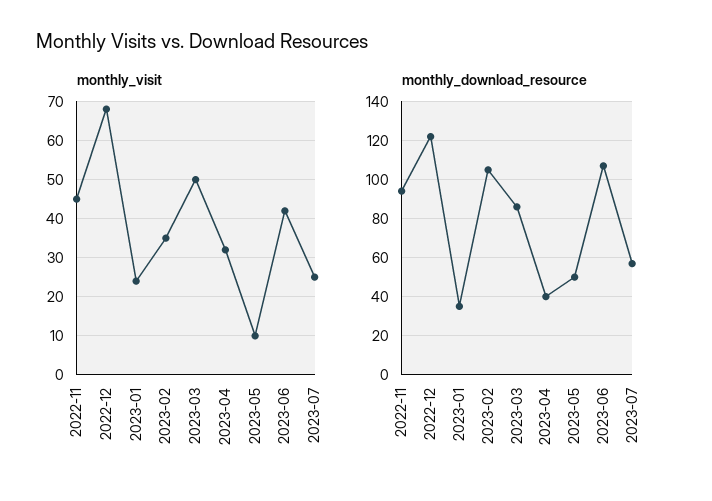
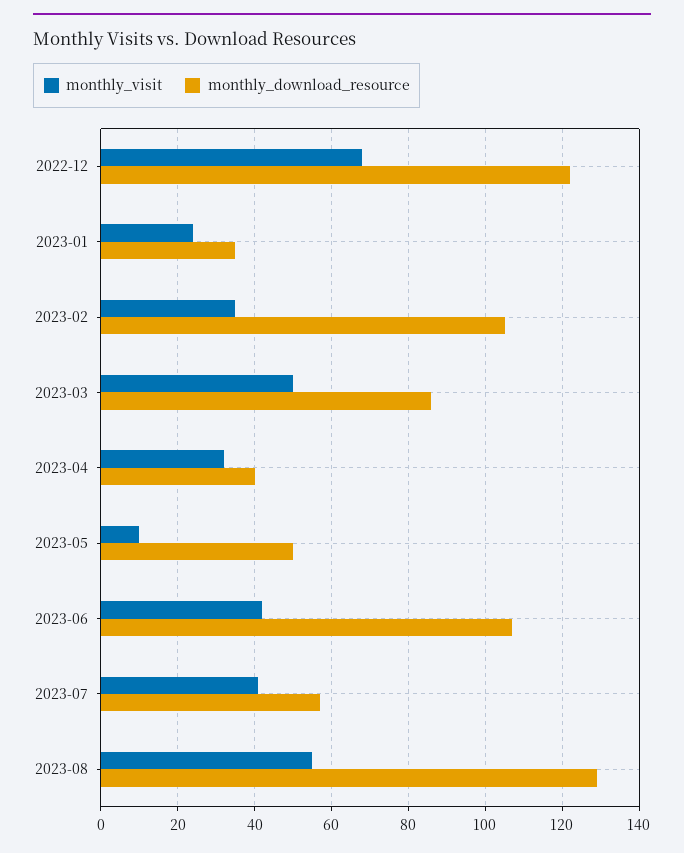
monthly_visit, 2022-11: 45 -> none
monthly_visit, 2023-07: 25 -> 40
monthly_download_resource, 2022-11: 95 -> none
monthly_visit, 2023-08: none -> 55
monthly_download_resource, 2023-08: none -> 130

